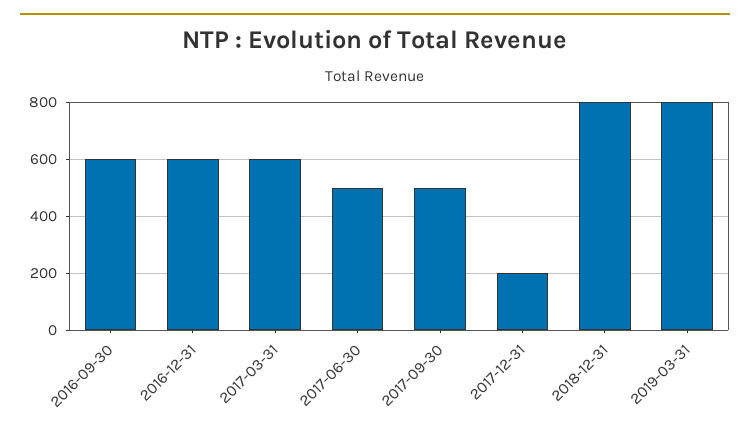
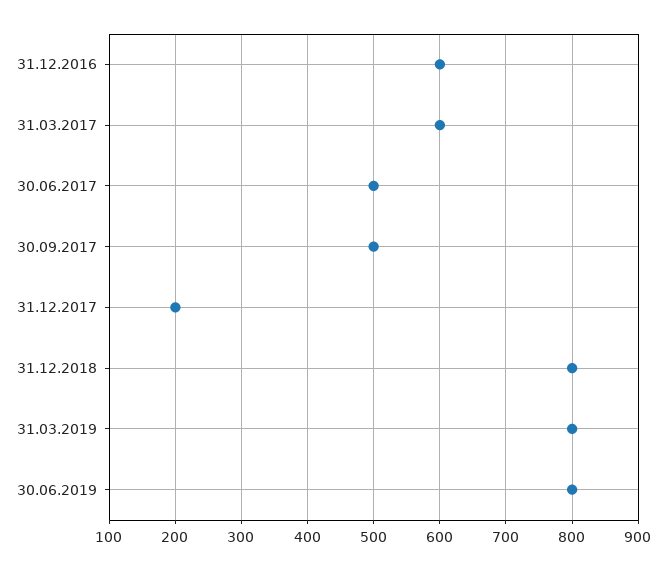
2016-09-30: 600 -> none
30.06.2019: none -> 800

